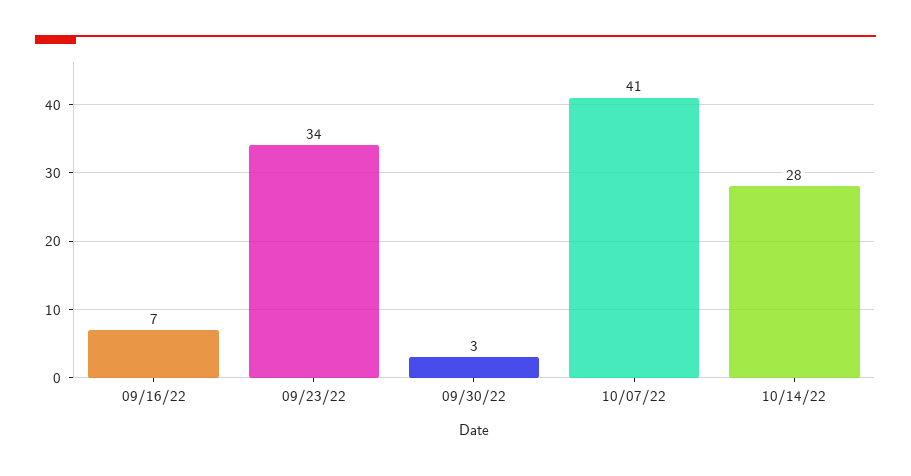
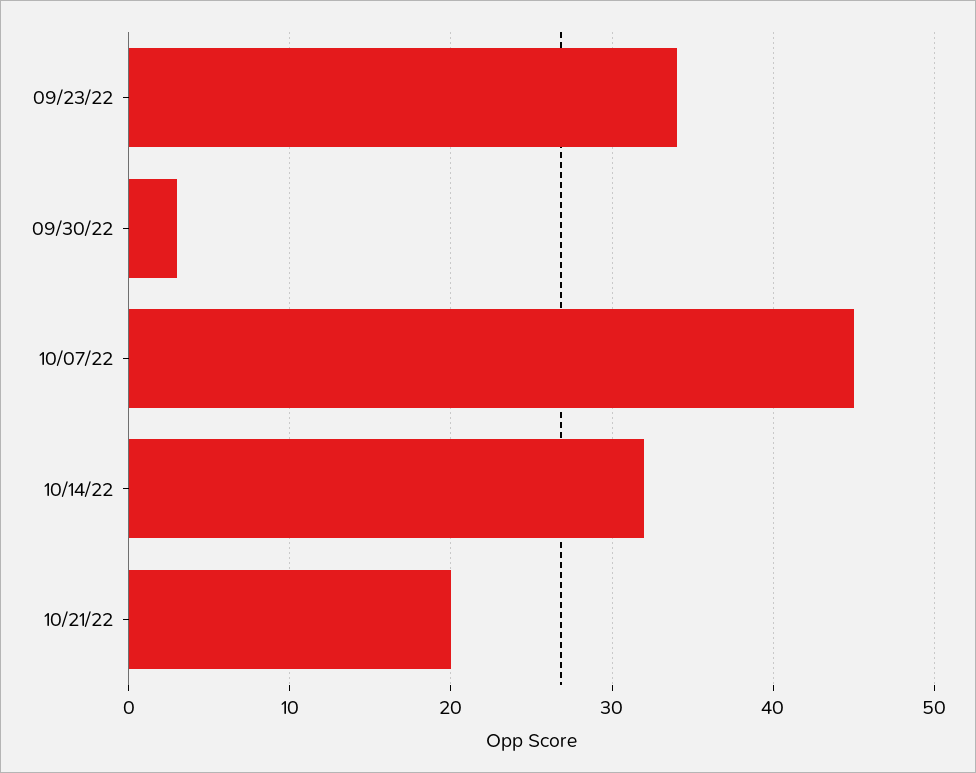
09/16/22: 7 -> none
10/07/22: 41 -> 45
10/14/22: 28 -> 32
10/21/22: none -> 20

